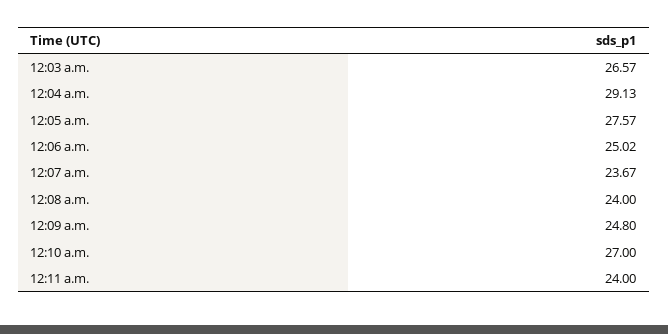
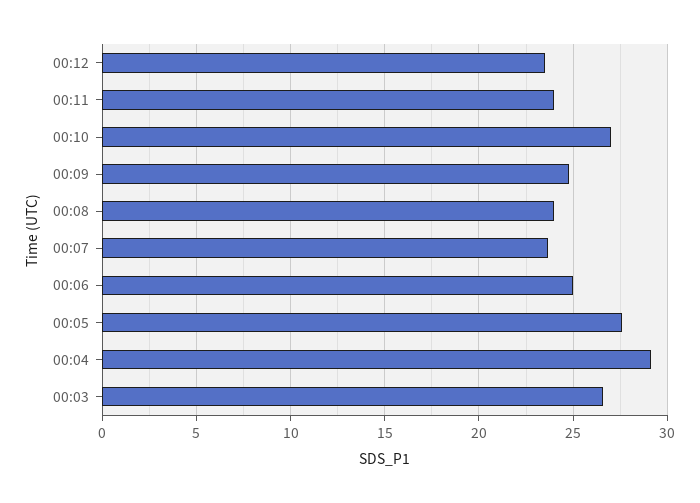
00:12: none -> 23.5

